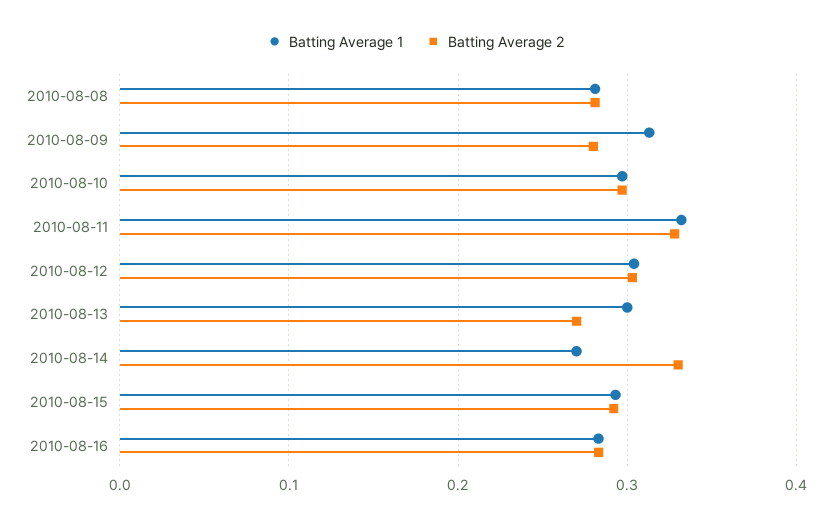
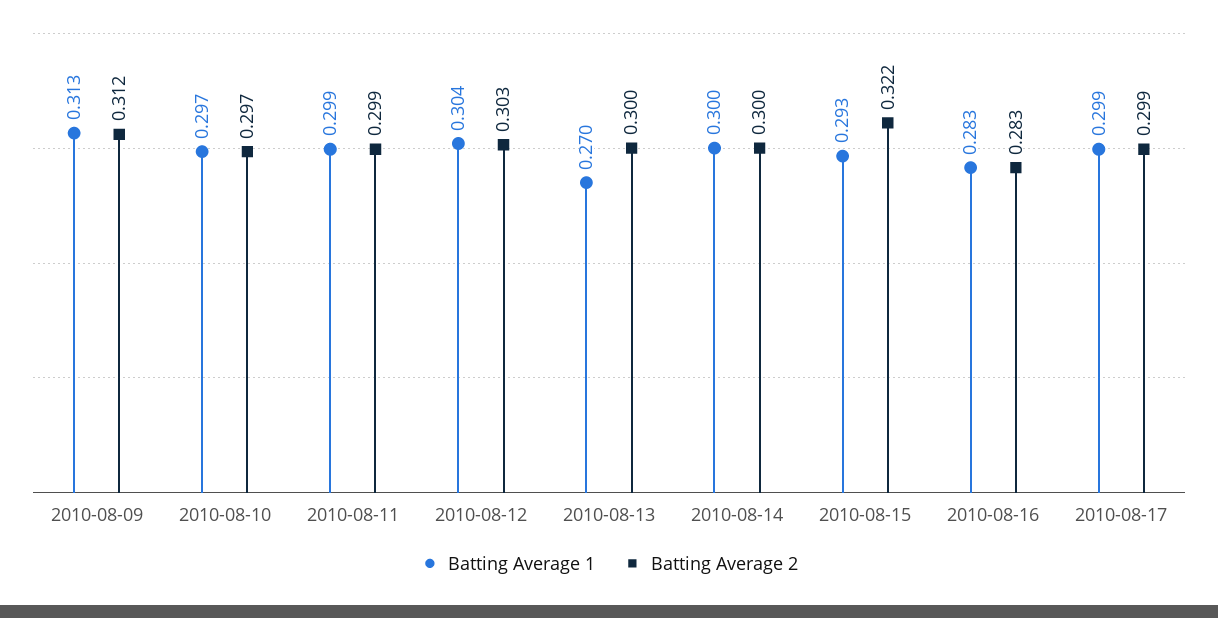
Batting Average 1, 2010-08-08: 0.28 -> none
Batting Average 2, 2010-08-08: 0.28 -> none
Batting Average 2, 2010-08-09: 0.28 -> 0.312
Batting Average 1, 2010-08-11: 0.33 -> 0.299
Batting Average 2, 2010-08-11: 0.33 -> 0.299
Batting Average 1, 2010-08-13: 0.3 -> 0.27
Batting Average 2, 2010-08-13: 0.27 -> 0.3
Batting Average 1, 2010-08-14: 0.27 -> 0.3
Batting Average 2, 2010-08-14: 0.33 -> 0.3
Batting Average 2, 2010-08-15: 0.29 -> 0.322
Batting Average 1, 2010-08-17: none -> 0.299
Batting Average 2, 2010-08-17: none -> 0.299

